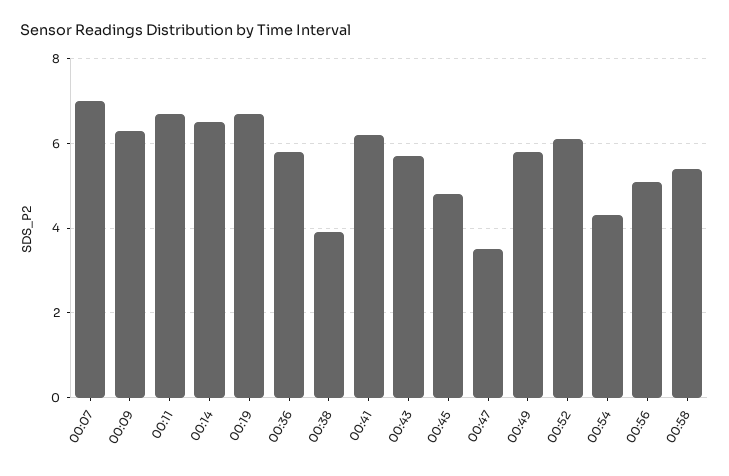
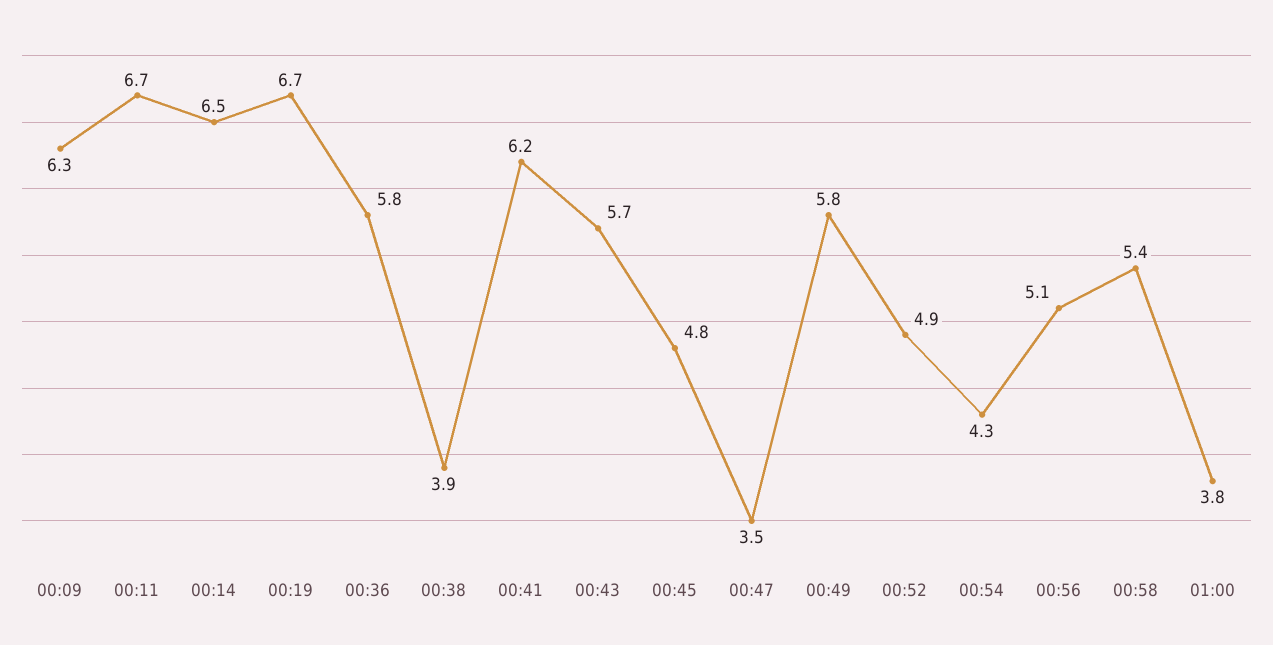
00:07: 7 -> none
00:52: 6 -> 4.9
01:00: none -> 3.8

